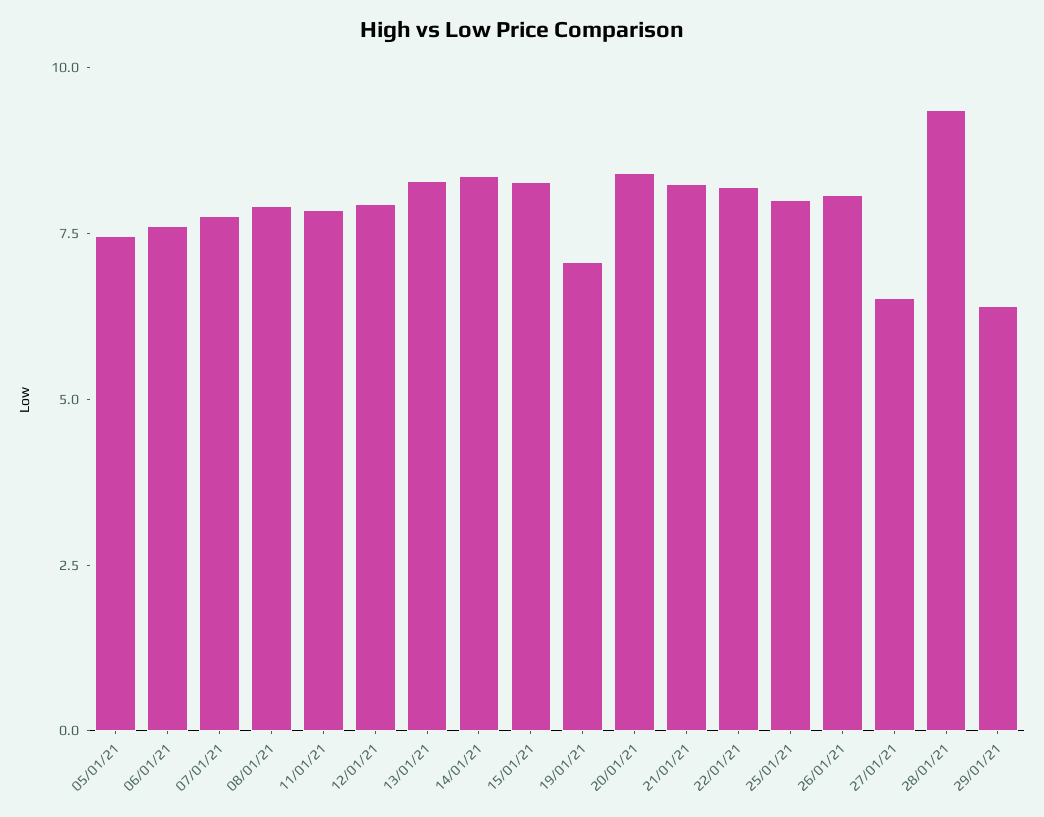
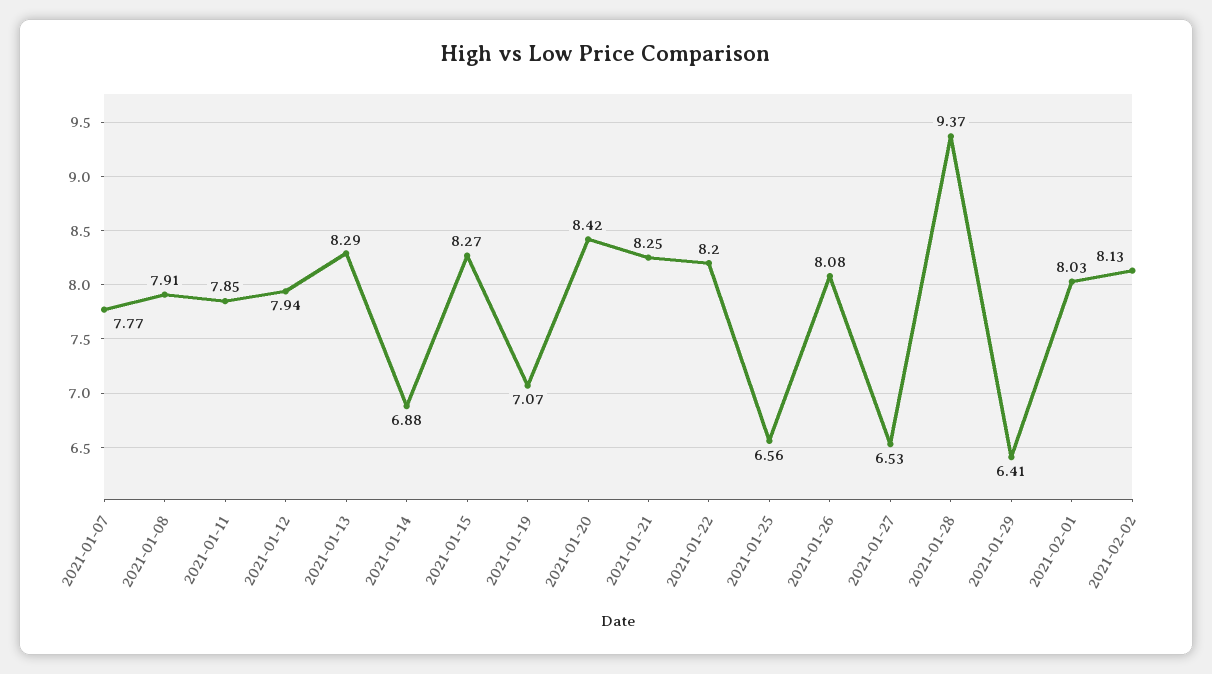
05/01/21: 7.5 -> none
06/01/21: 7.5 -> none
14/01/21: 8.5 -> 6.88
25/01/21: 8 -> 6.56
2021-02-01: none -> 8.03
2021-02-02: none -> 8.13

